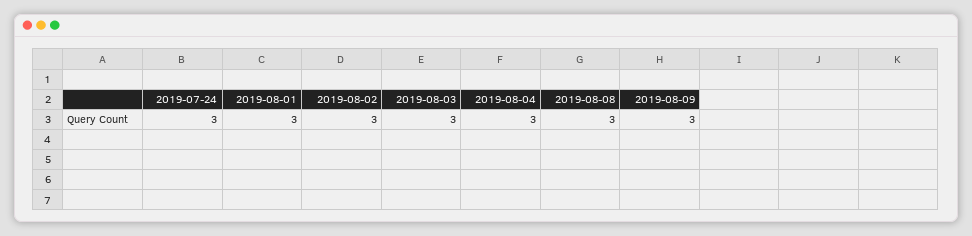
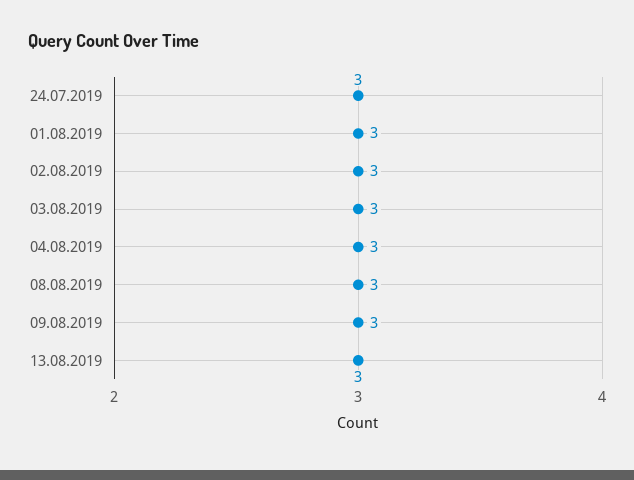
13.08.2019: none -> 3

